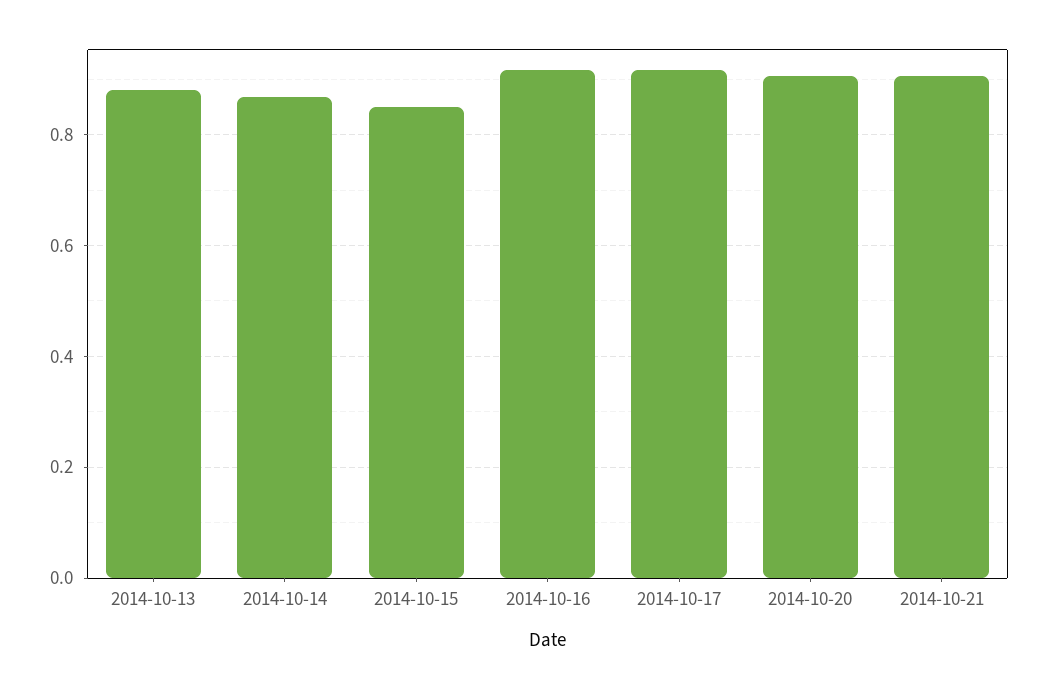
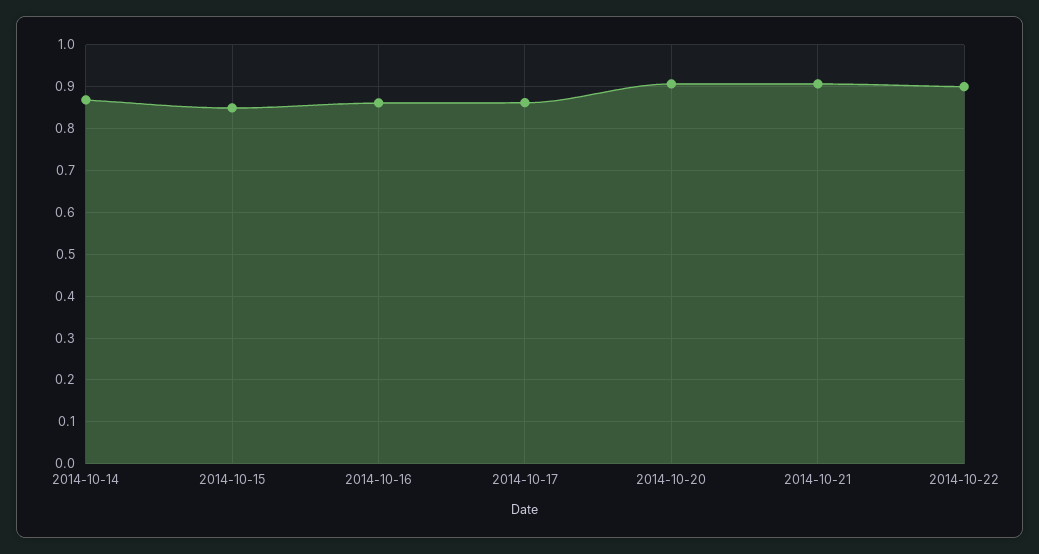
2014-10-13: 0.88 -> none
2014-10-16: 0.92 -> 0.86
2014-10-17: 0.92 -> 0.86
2014-10-22: none -> 0.9

